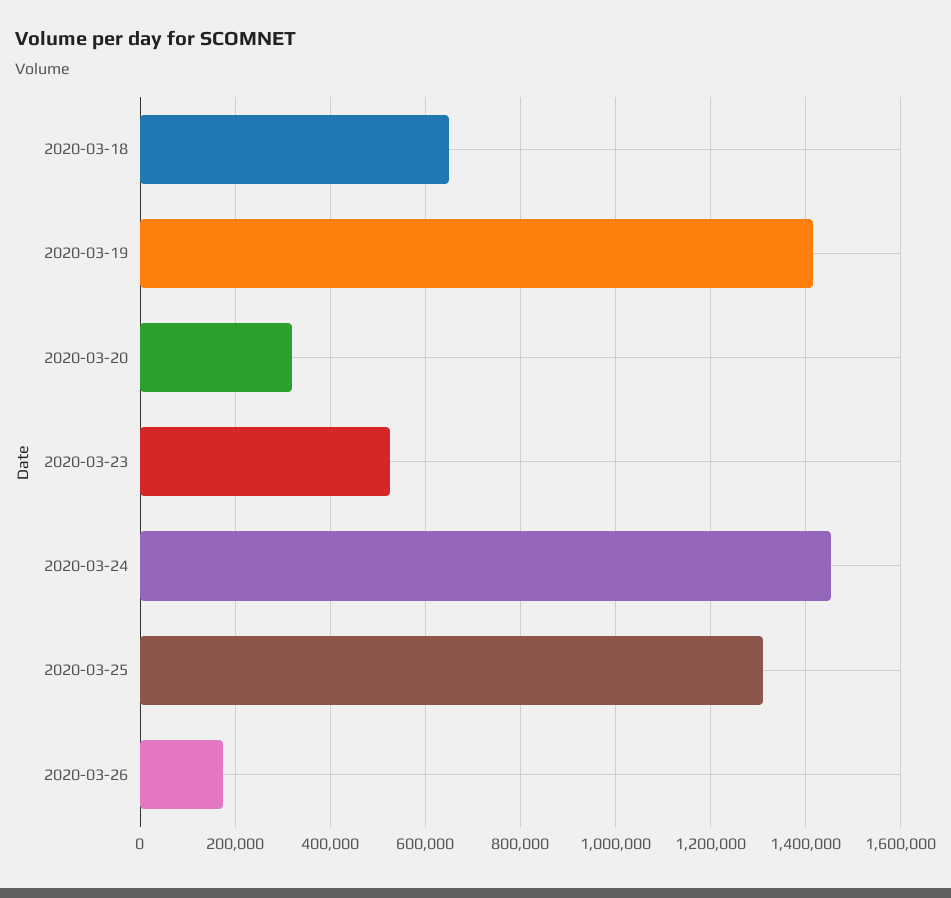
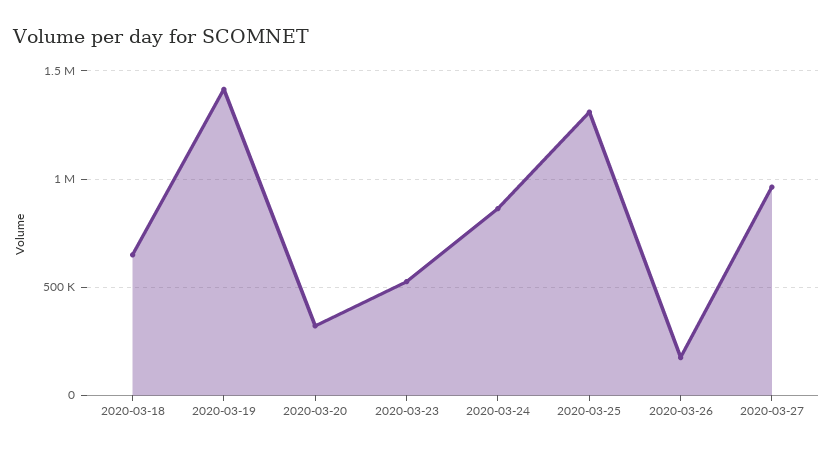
2020-03-24: 1460000 -> 850000
2020-03-27: none -> 950000

